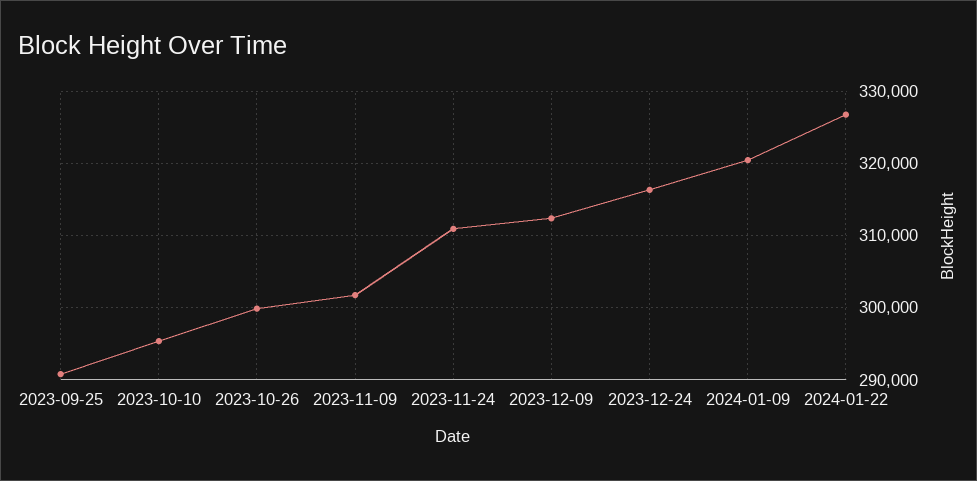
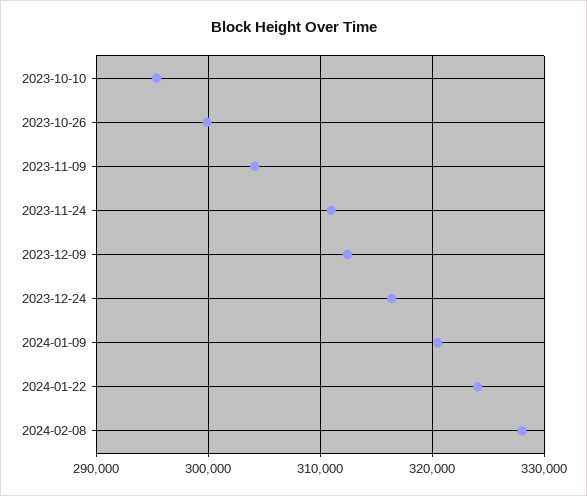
2023-09-25: 291000 -> none
2023-11-09: 302000 -> 304000
2024-01-22: 327000 -> 324000
2024-02-08: none -> 328000

